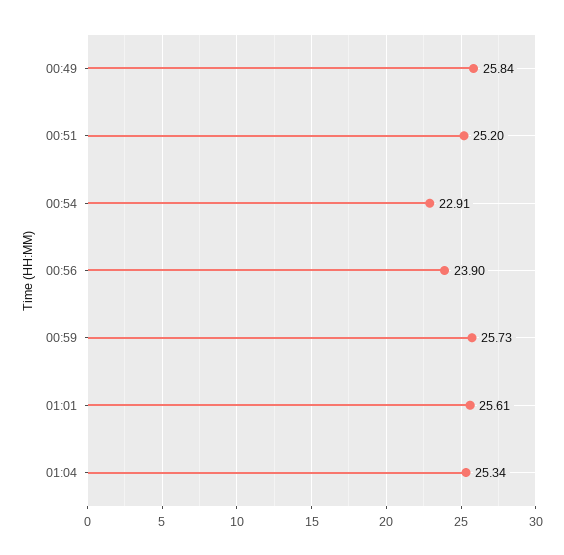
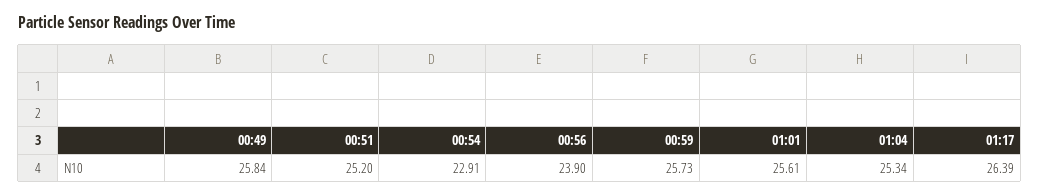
01:17: none -> 26.39

